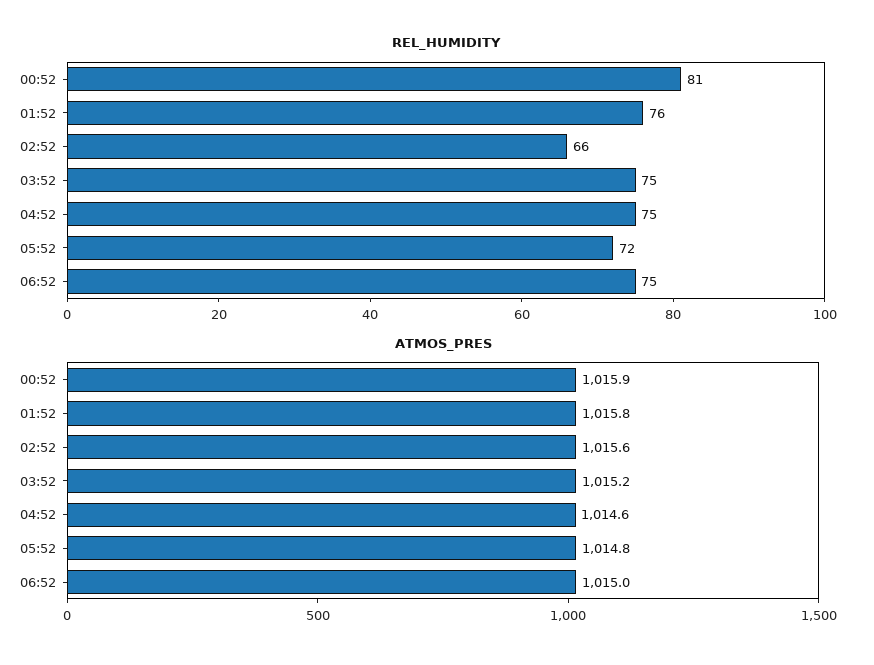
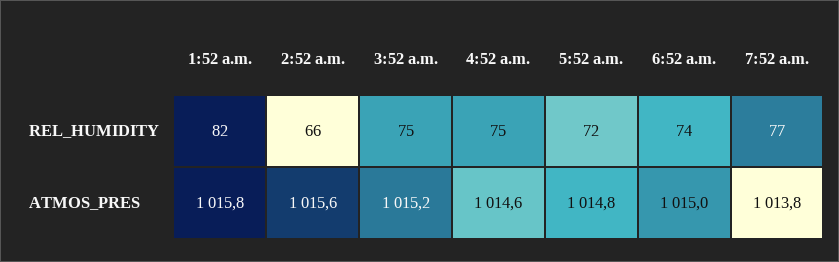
REL_HUMIDITY, 00:52: 81 -> none
REL_HUMIDITY, 01:52: 76 -> 82
REL_HUMIDITY, 06:52: 75 -> 74
ATMOS_PRES, 00:52: 1015.9 -> none
REL_HUMIDITY, 7:52 a.m.: none -> 77
ATMOS_PRES, 7:52 a.m.: none -> 1013.8

